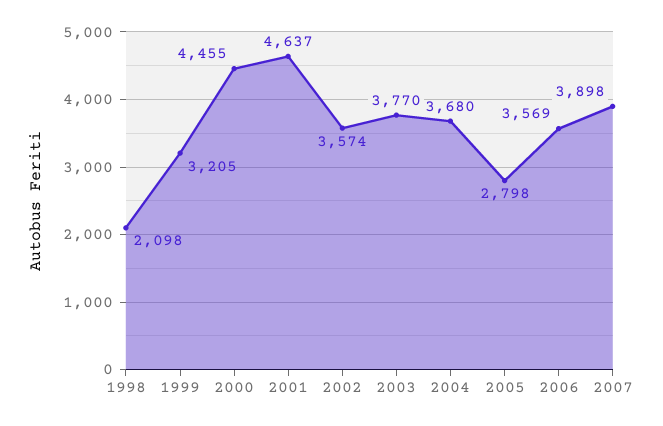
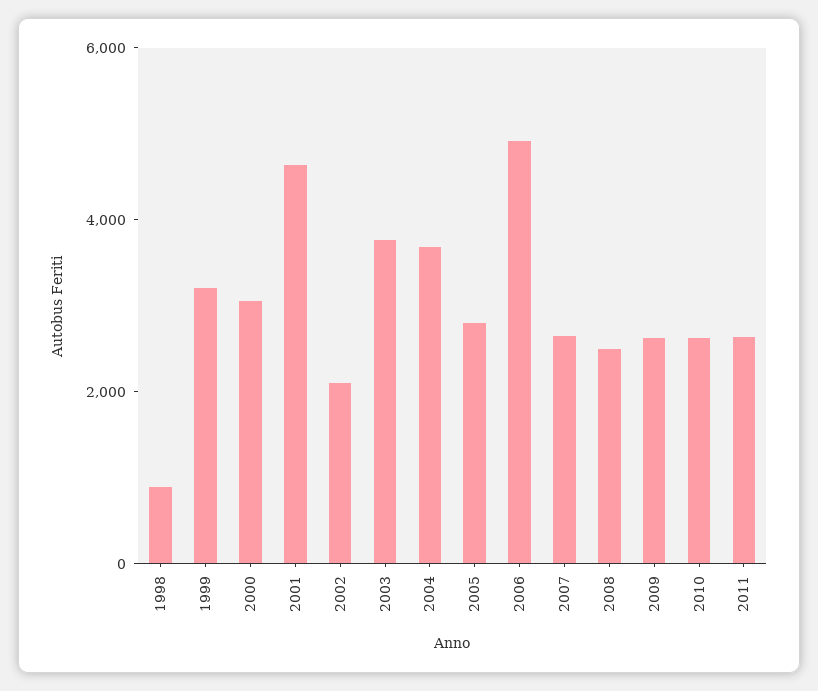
1998: 2098 -> 1000
2000: 4455 -> 3000
2002: 3574 -> 2000
2006: 3569 -> 5000
2007: 3898 -> 2500
2008: none -> 2500
2009: none -> 2500
2010: none -> 2500
2011: none -> 2500

